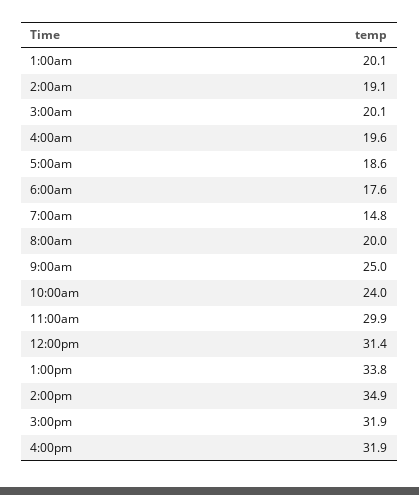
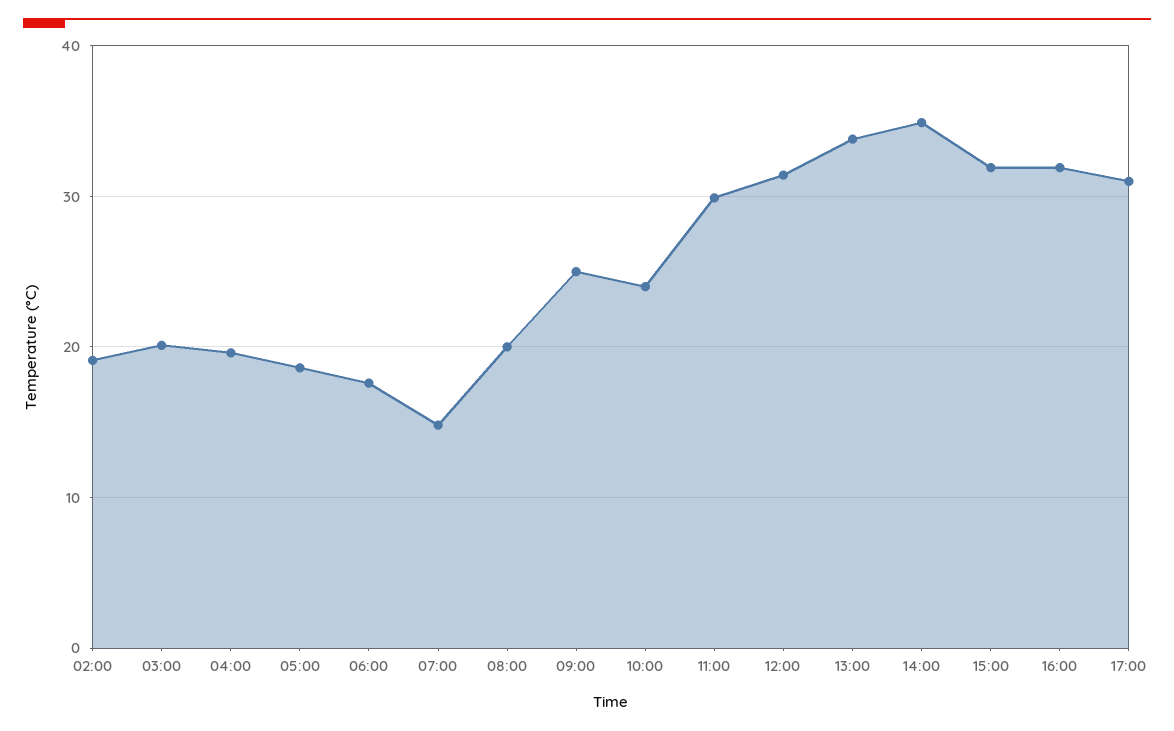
1:00am: 20.1 -> none
17:00: none -> 31

